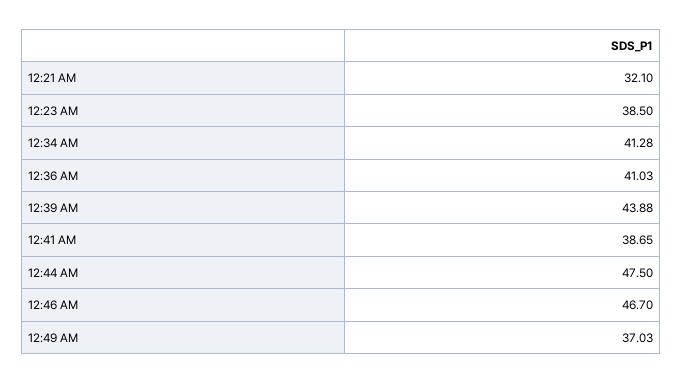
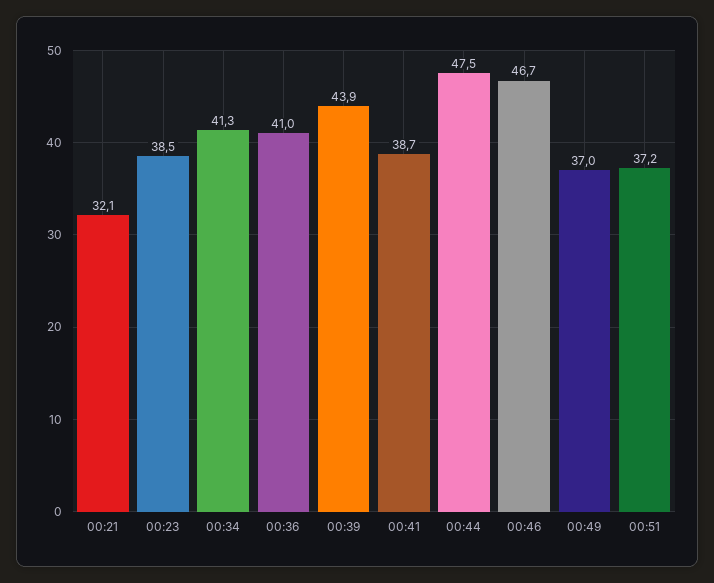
00:51: none -> 37.2

